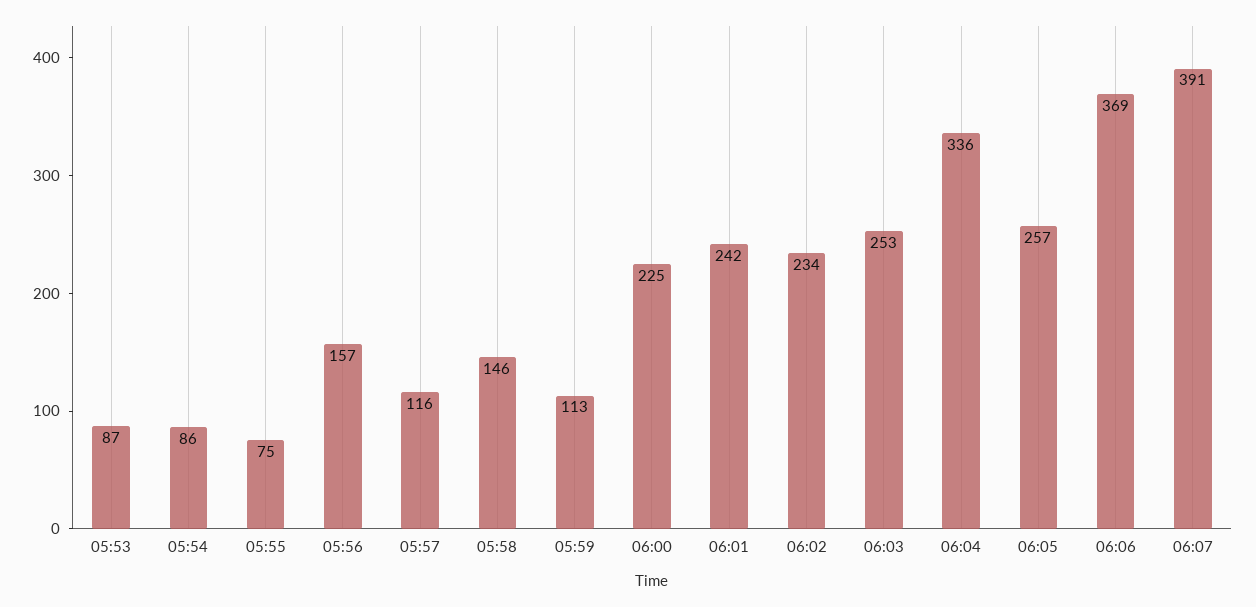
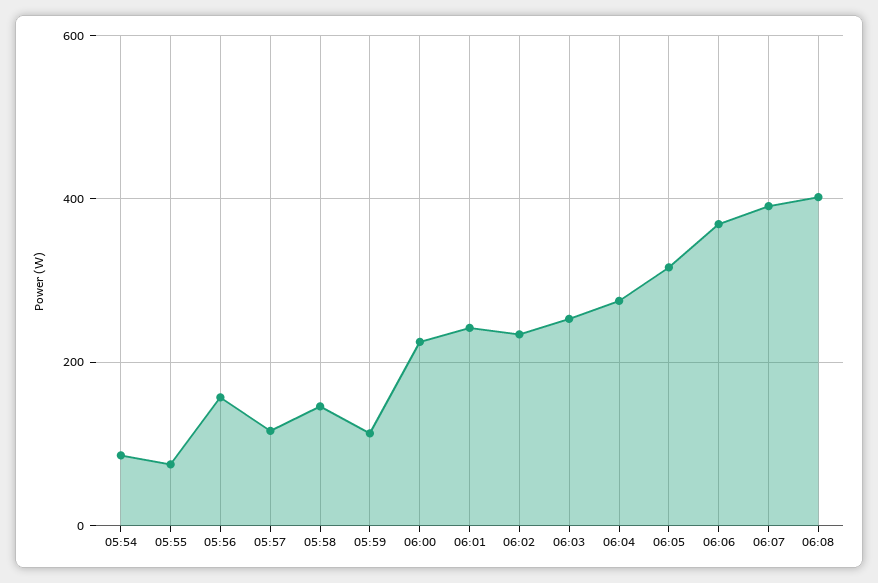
05:53: 87 -> none
06:04: 336 -> 280
06:05: 257 -> 320
06:08: none -> 400

